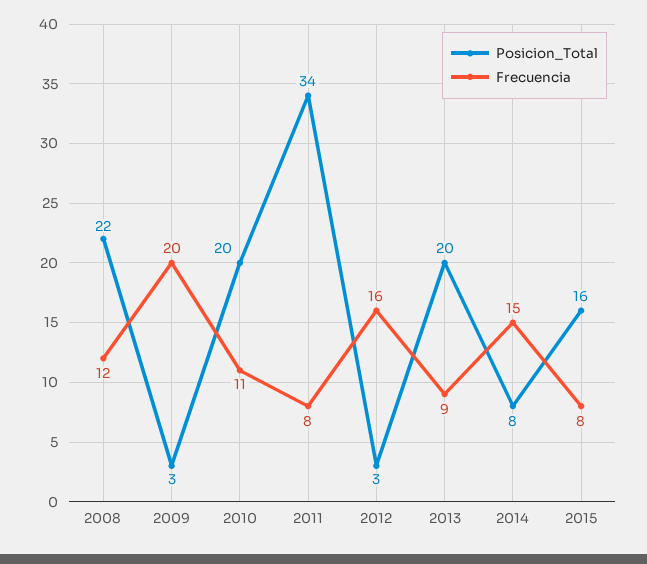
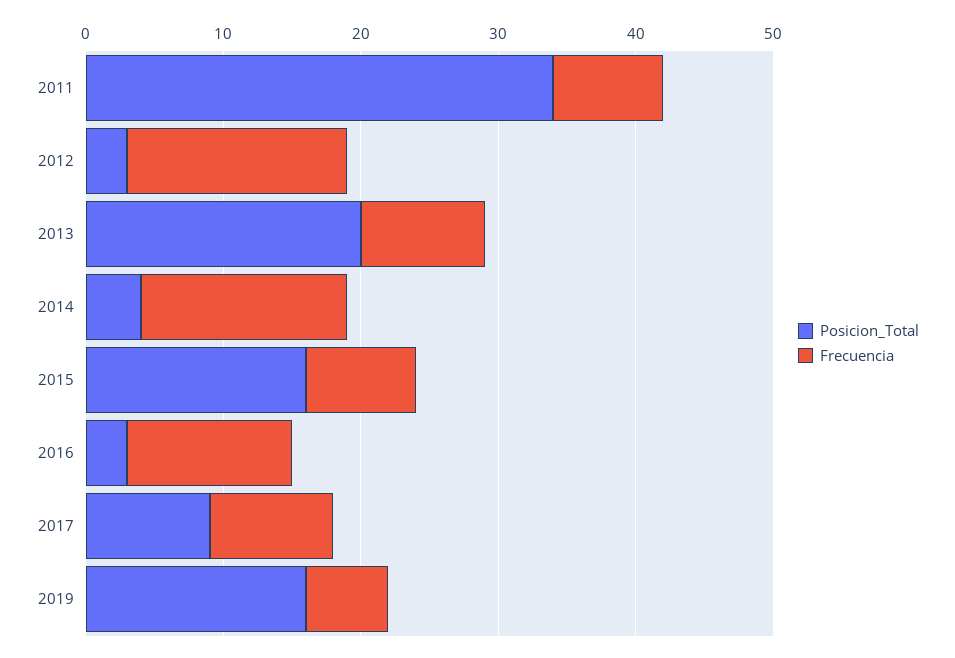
Posicion_Total, 2008: 22 -> none
Frecuencia, 2008: 12 -> none
Posicion_Total, 2009: 3 -> none
Frecuencia, 2009: 20 -> none
Posicion_Total, 2010: 20 -> none
Frecuencia, 2010: 11 -> none
Posicion_Total, 2014: 8 -> 4
Posicion_Total, 2016: none -> 3
Frecuencia, 2016: none -> 12
Posicion_Total, 2017: none -> 9
Frecuencia, 2017: none -> 9
Posicion_Total, 2019: none -> 16
Frecuencia, 2019: none -> 6

